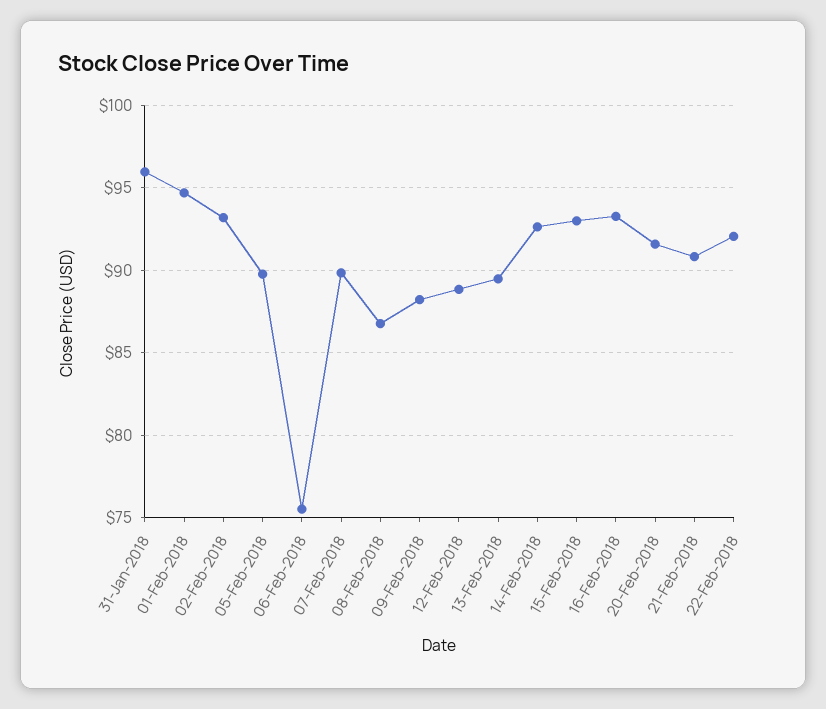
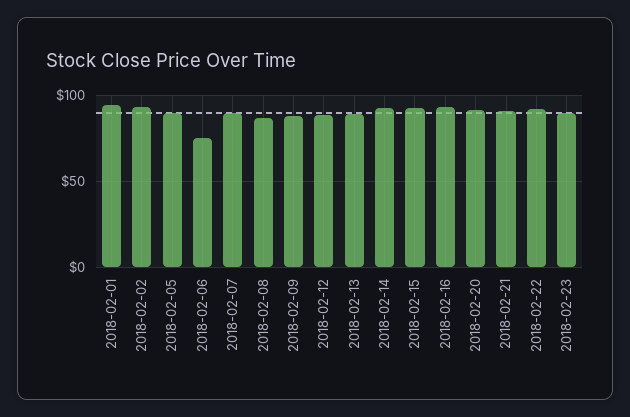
31-Jan-2018: 96 -> none
2018-02-23: none -> 90

